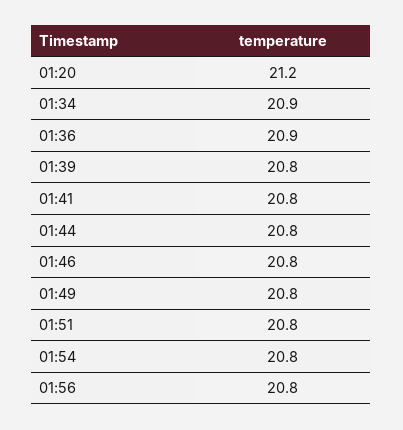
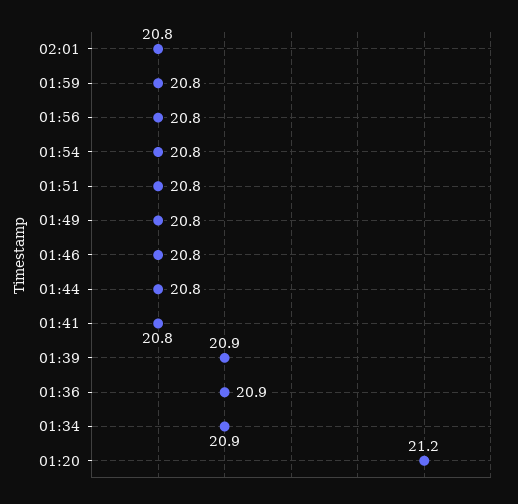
01:39: 20.8 -> 20.9
02:01: none -> 20.8
01:59: none -> 20.8

